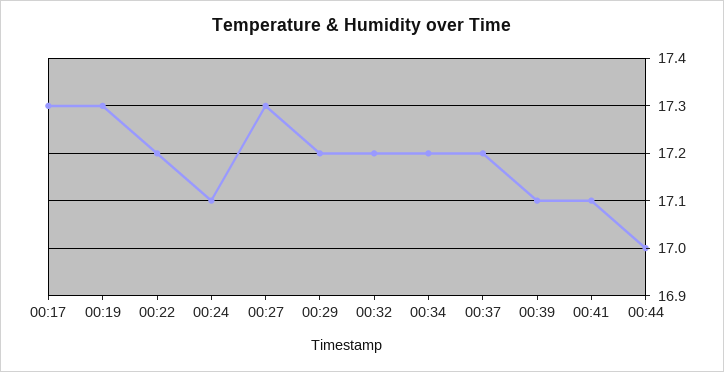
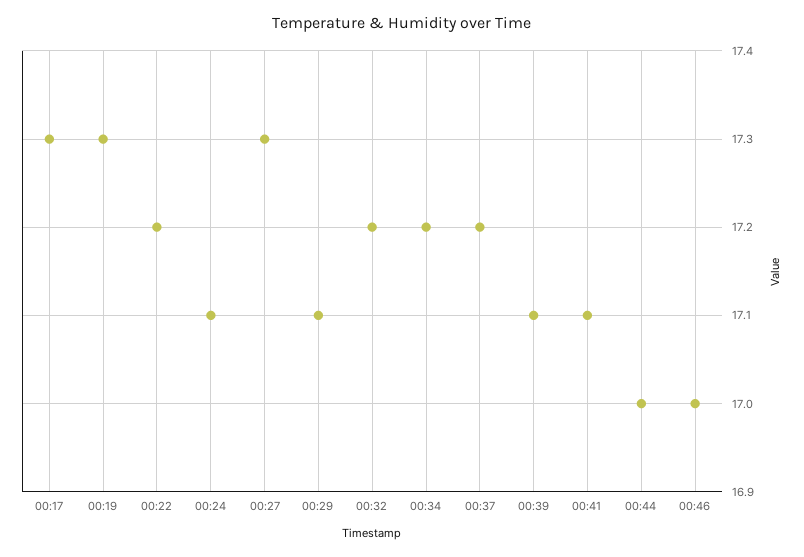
00:29: 17.2 -> 17.1
00:46: none -> 17

